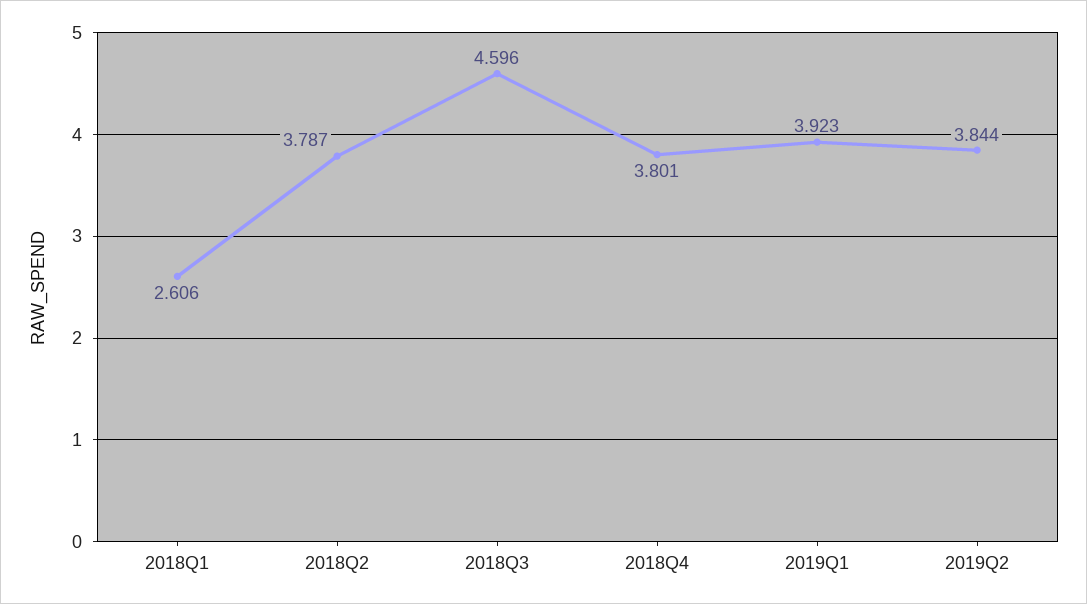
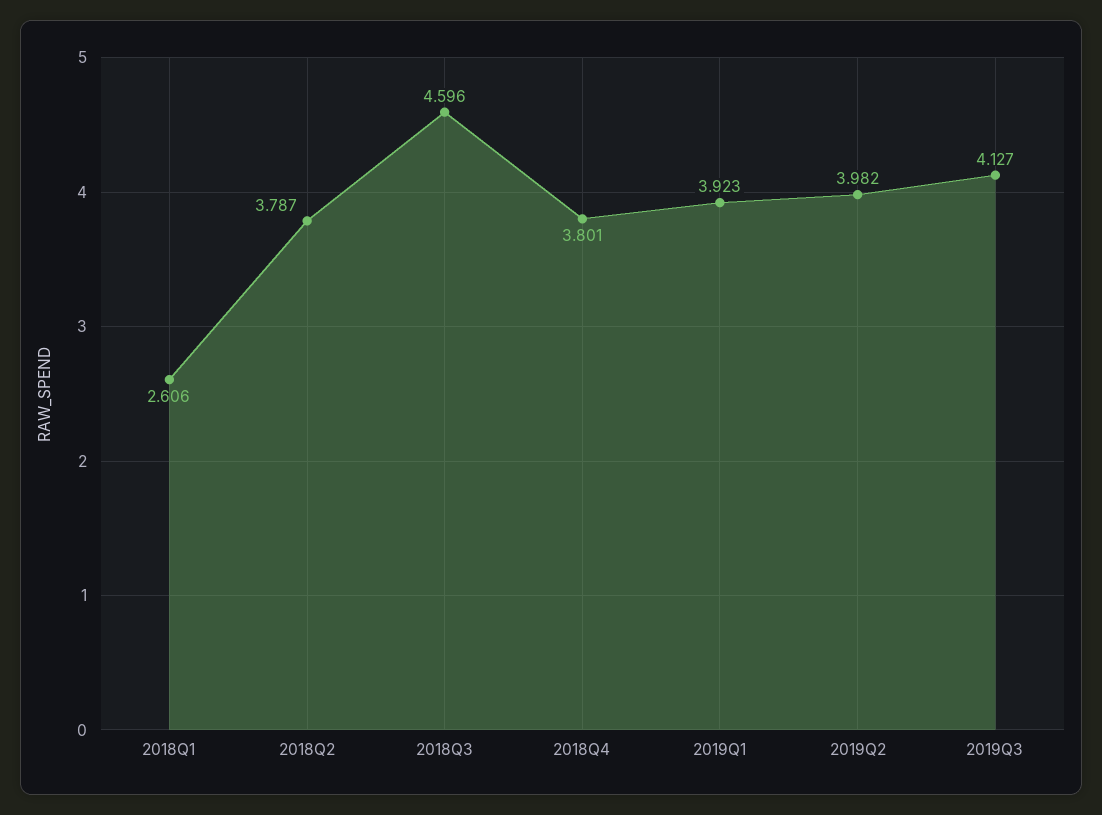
2019Q2: 3.844 -> 3.982
2019Q3: none -> 4.127

